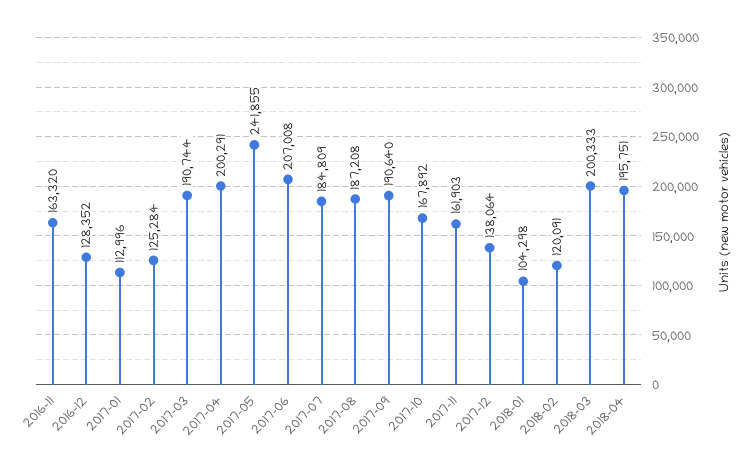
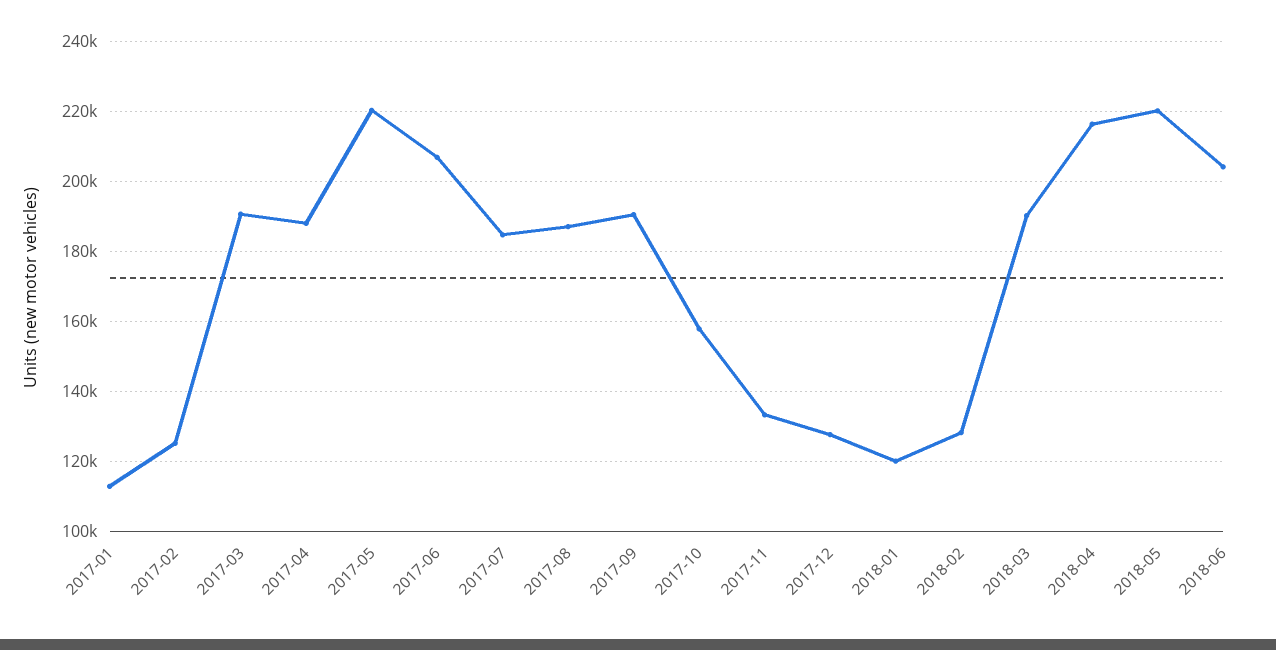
2016-11: 163320 -> none
2016-12: 128352 -> none
2017-04: 200291 -> 188000
2017-05: 241855 -> 220000
2017-10: 167892 -> 158000
2017-11: 161903 -> 134000
2017-12: 138064 -> 128000
2018-01: 104298 -> 120000
2018-02: 120091 -> 128000
2018-03: 200333 -> 190000
2018-04: 195751 -> 216000
2018-05: none -> 220000
2018-06: none -> 204000

